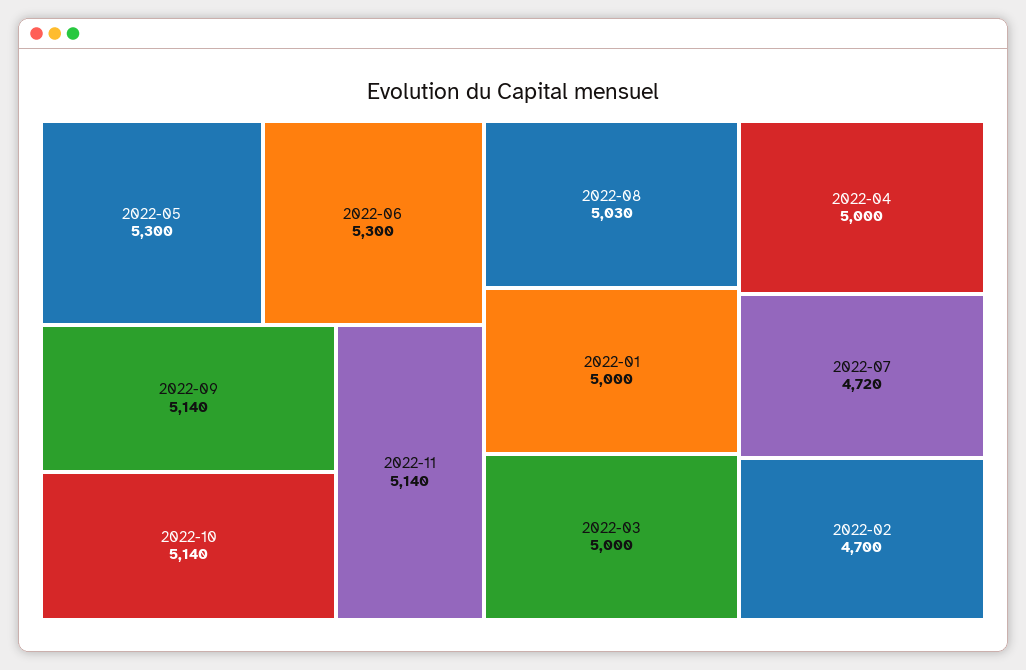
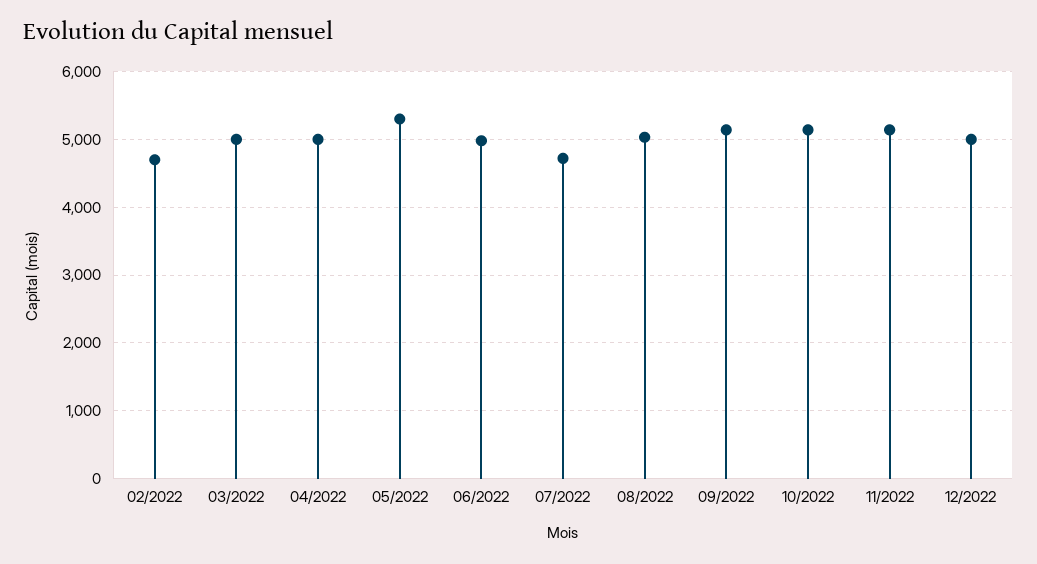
2022-06: 5300 -> 5000
2022-01: 5000 -> none
12/2022: none -> 5000

